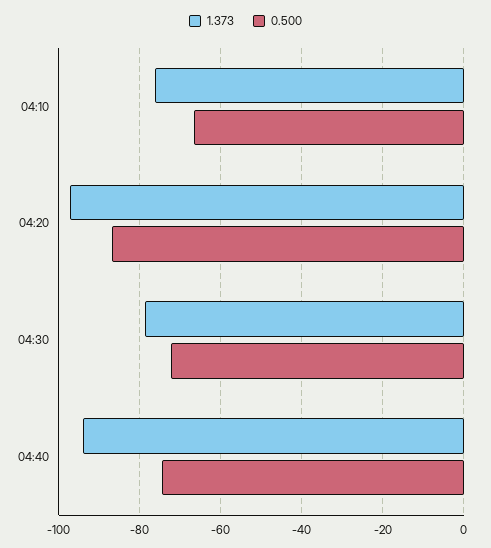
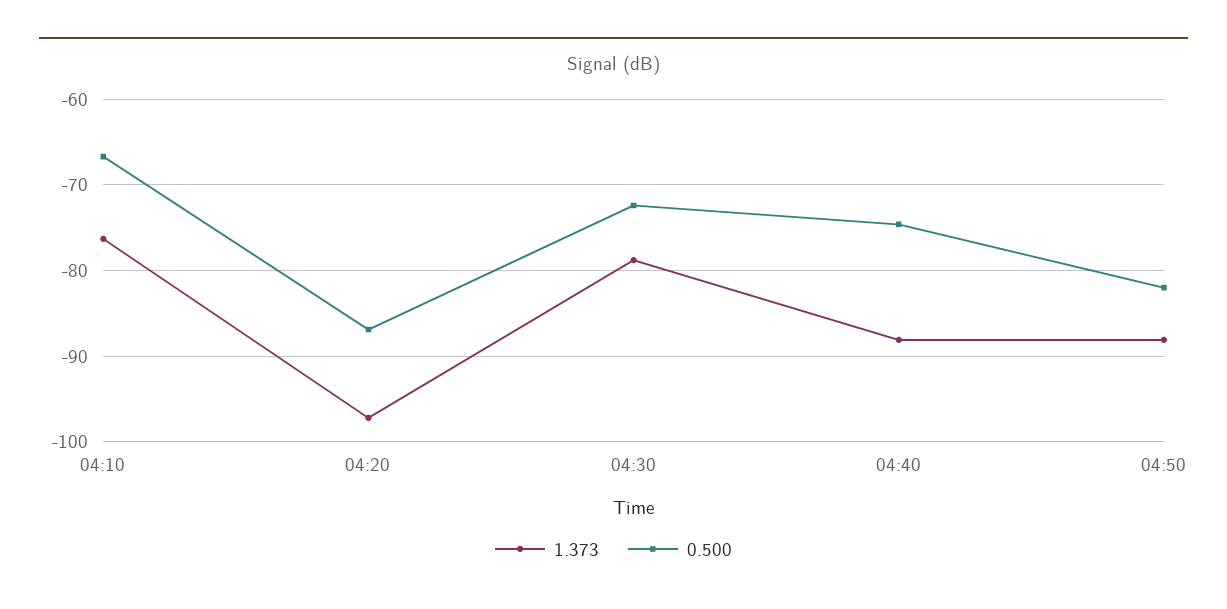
1.373, 04:40: -94 -> -88
1.373, 04:50: none -> -88
0.500, 04:50: none -> -82

